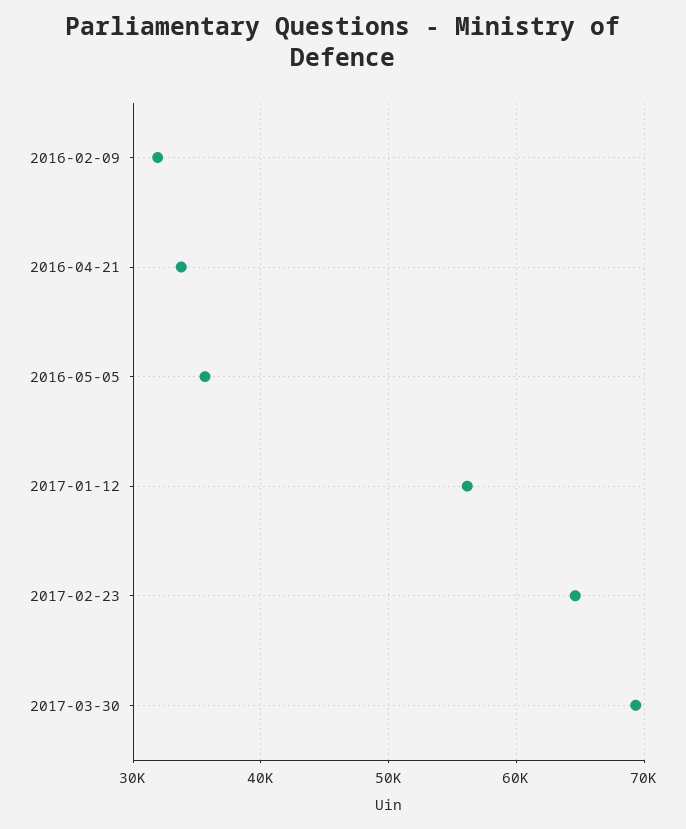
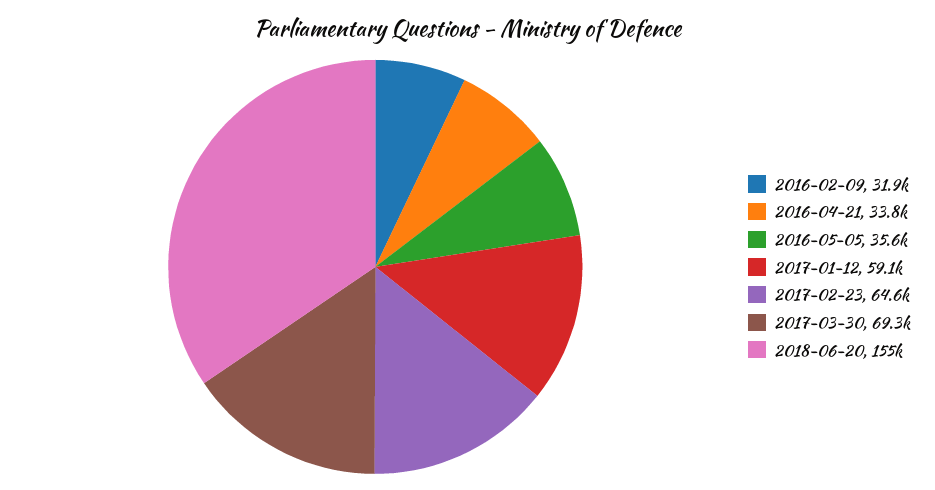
2017-01-12: 56000 -> 59100
2018-06-20: none -> 155000

